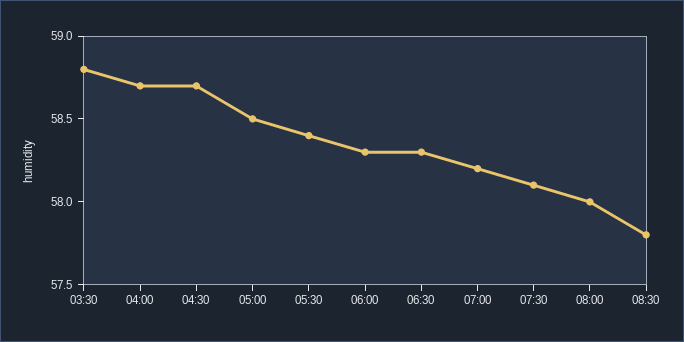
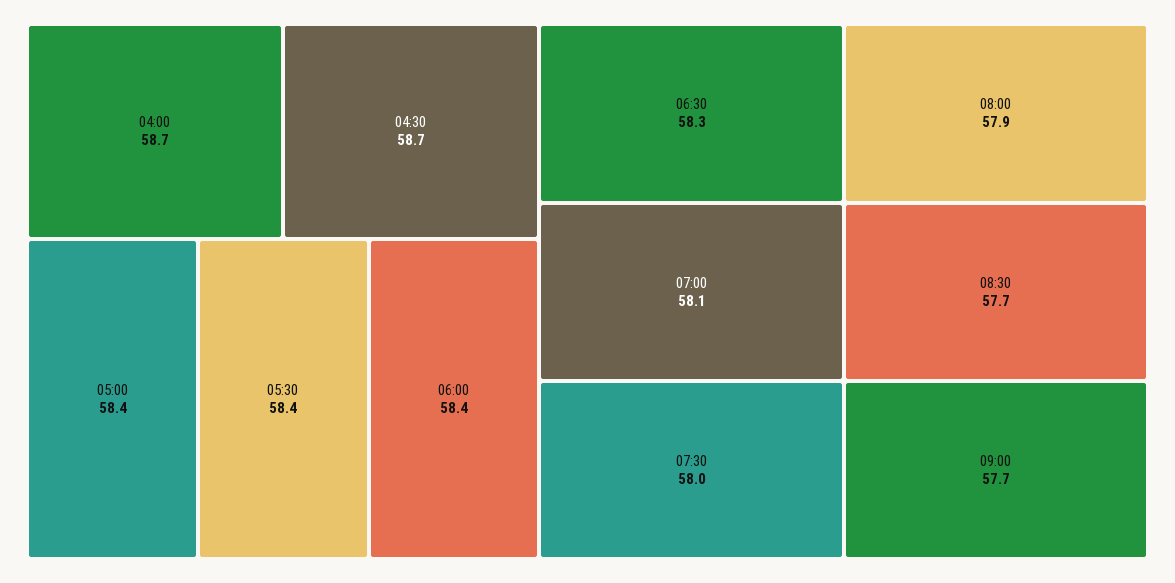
03:30: 58.8 -> none
05:00: 58.5 -> 58.4
06:00: 58.3 -> 58.4
07:00: 58.2 -> 58.1
07:30: 58.1 -> 58
08:00: 58 -> 57.9
08:30: 57.8 -> 57.7
09:00: none -> 57.7

